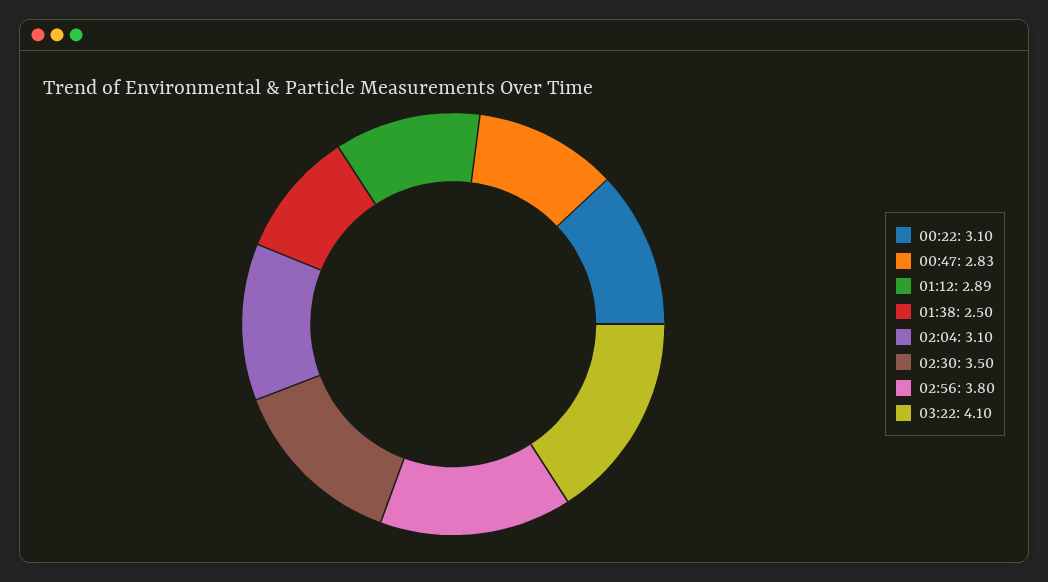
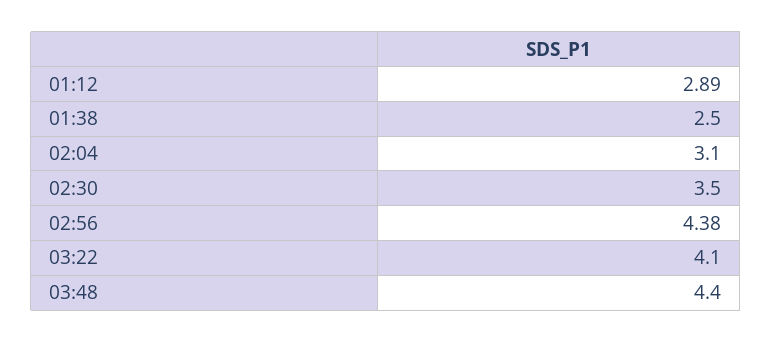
00:22: 3.1 -> none
00:47: 2.83 -> none
02:56: 3.8 -> 4.38
03:48: none -> 4.4

